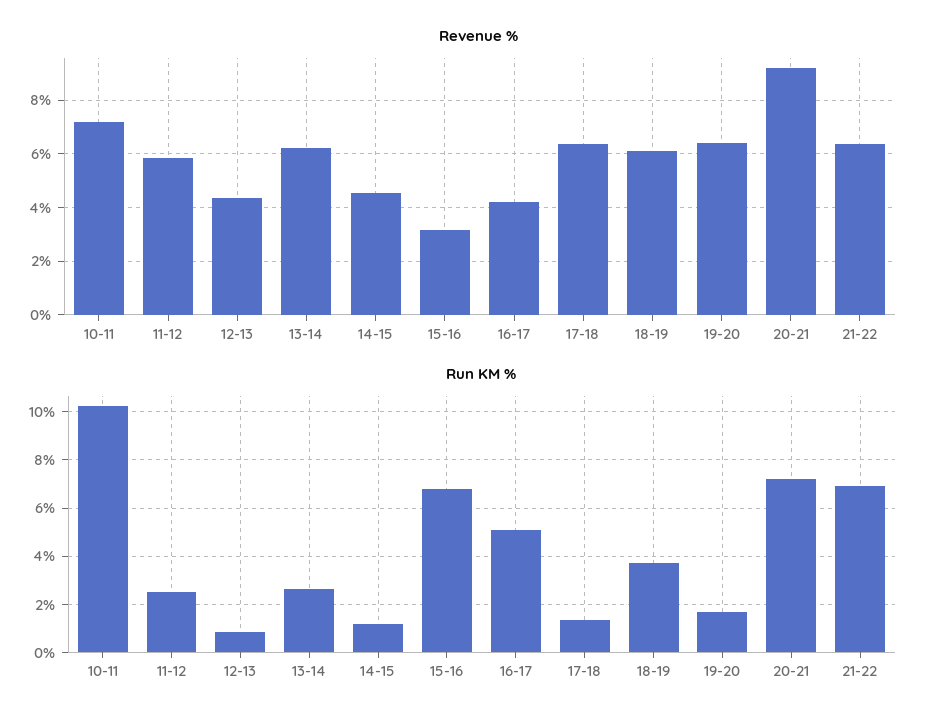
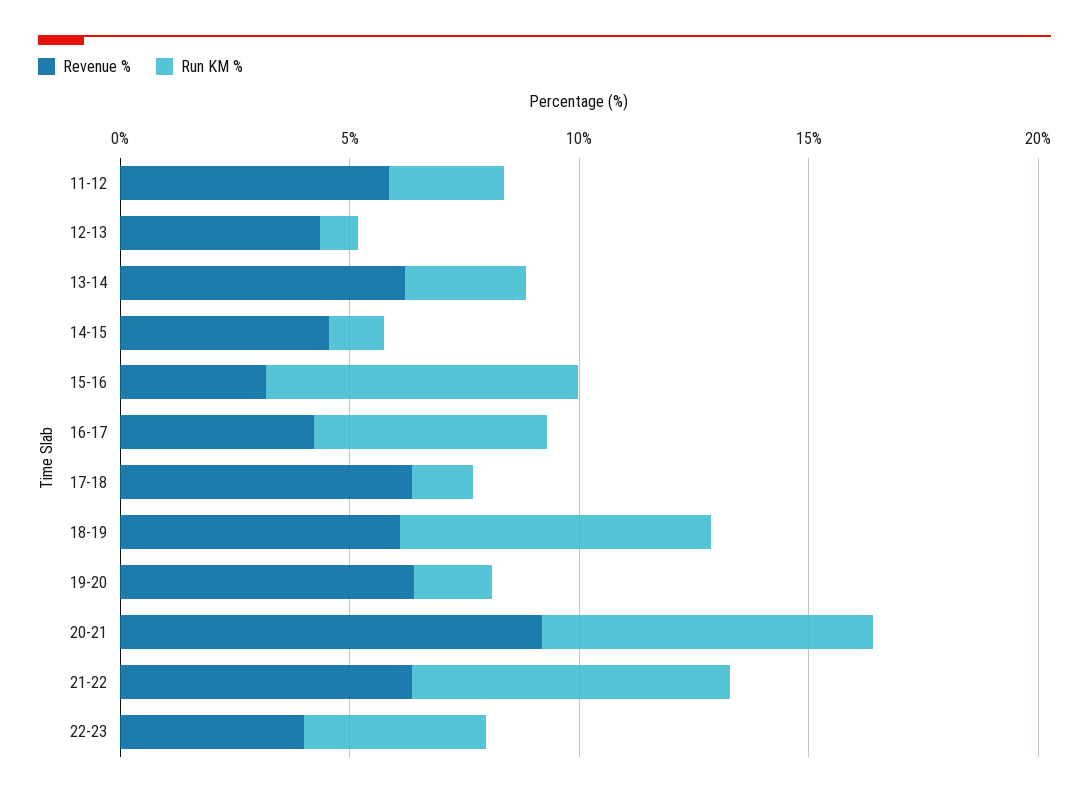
Revenue %, 10-11: 7.25 -> none
Run KM %, 10-11: 10.25 -> none
Run KM %, 18-19: 3.75 -> 7
Revenue %, 22-23: none -> 4
Run KM %, 22-23: none -> 4

